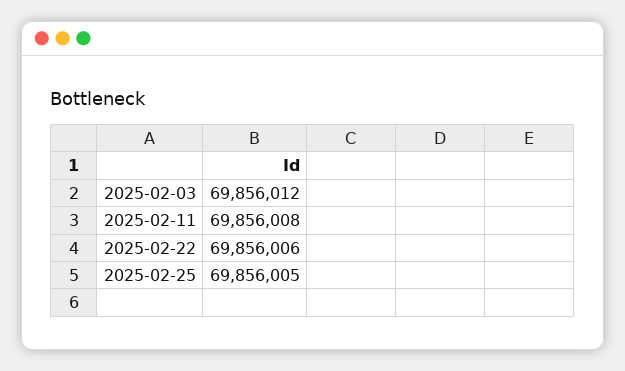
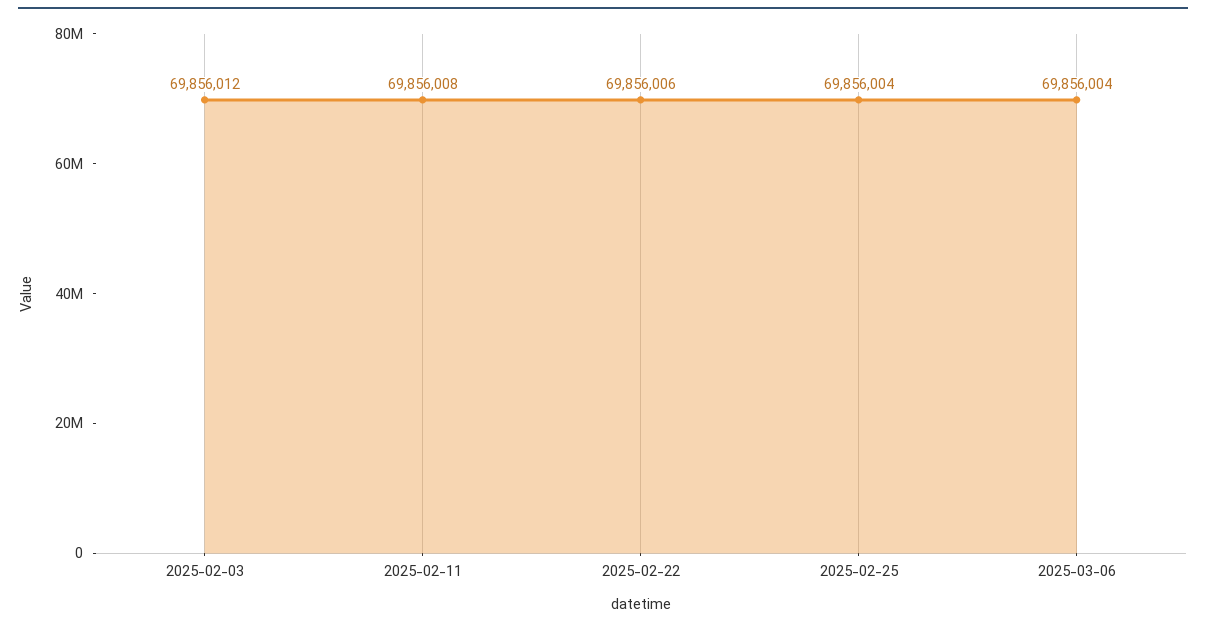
2025-02-25: 69856005 -> 69856004
2025-03-06: none -> 69856004

